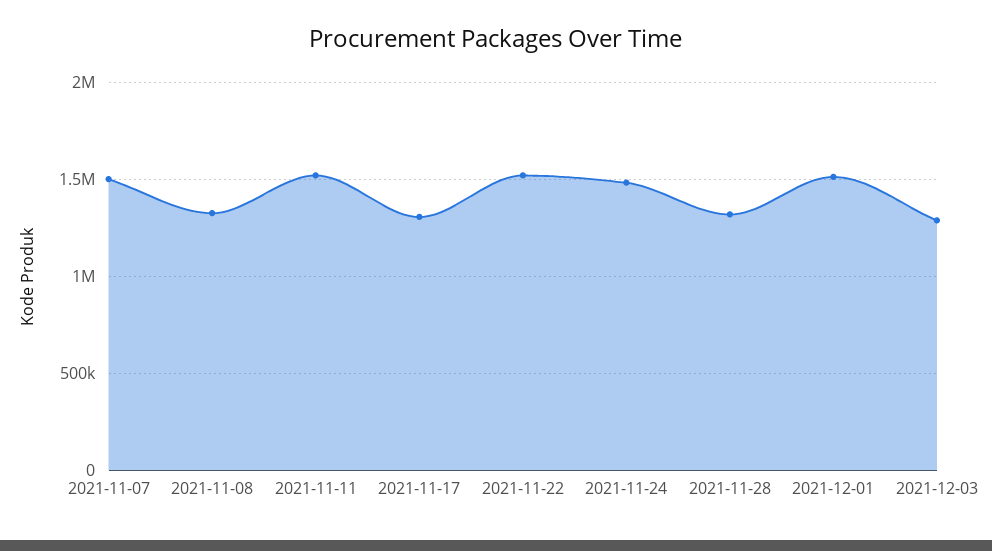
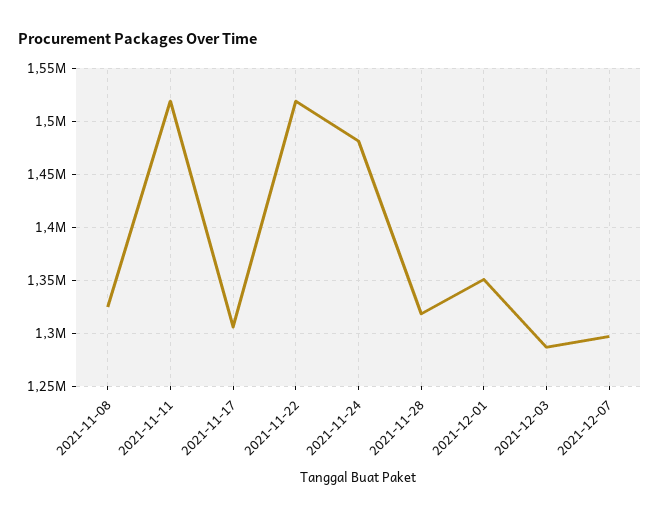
2021-11-07: 1500000 -> none
2021-12-01: 1500000 -> 1350000
2021-12-07: none -> 1300000

